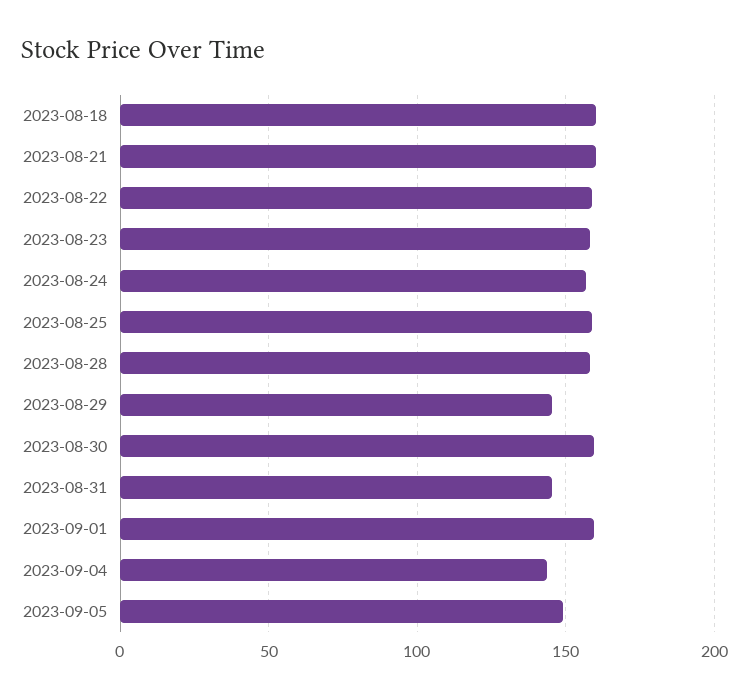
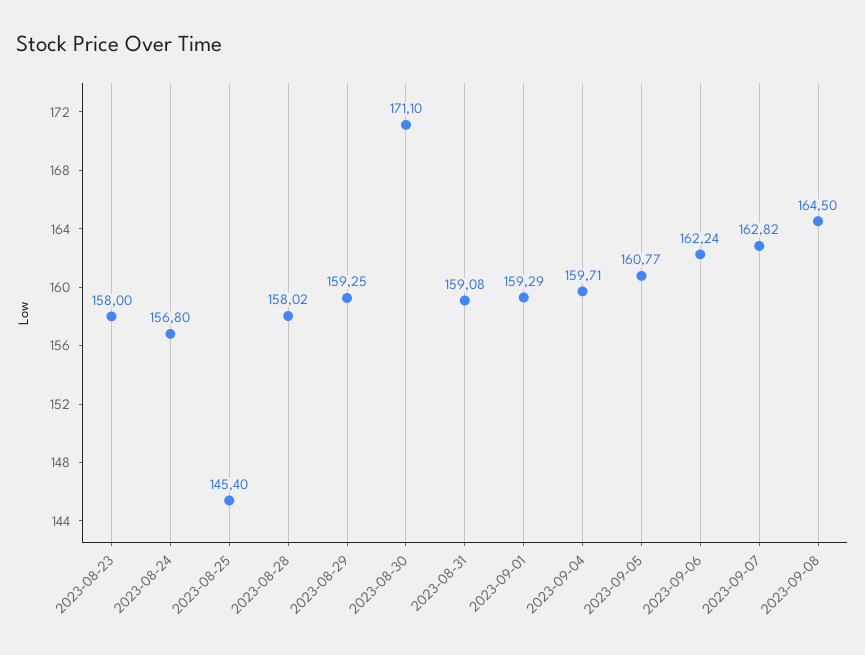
2023-08-18: 160 -> none
2023-08-21: 160 -> none
2023-08-22: 160 -> none
2023-08-25: 160 -> 145.4
2023-08-29: 145 -> 159.25
2023-08-30: 160 -> 171.1
2023-08-31: 145 -> 159.08
2023-09-04: 145 -> 159.71
2023-09-05: 150 -> 160.77
2023-09-06: none -> 162.24
2023-09-07: none -> 162.82
2023-09-08: none -> 164.5

